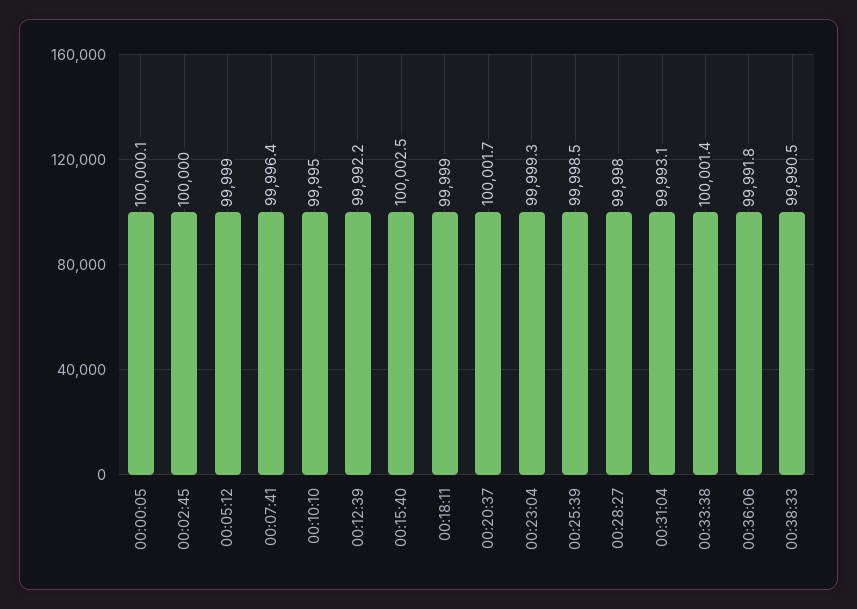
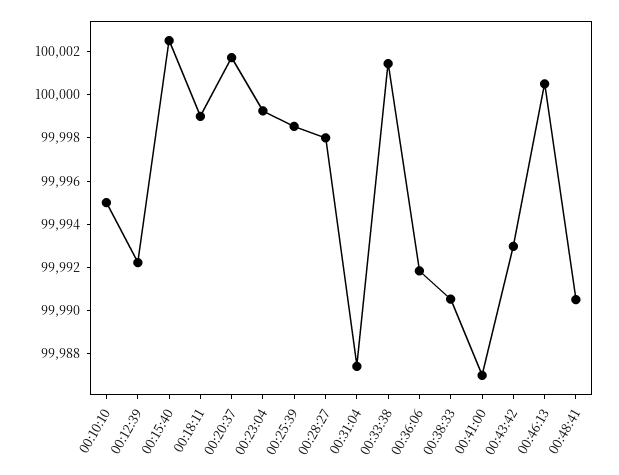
00:00:05: 100000.1 -> none
00:02:45: 100000 -> none
00:05:12: 99999 -> none
00:07:41: 99996.4 -> none
00:31:04: 99993.1 -> 99987.5
00:41:00: none -> 99987
00:43:42: none -> 99993
00:46:13: none -> 100000.5
00:48:41: none -> 99990.5

